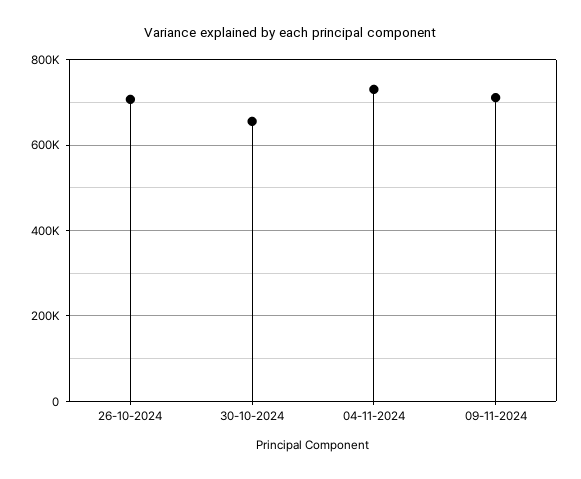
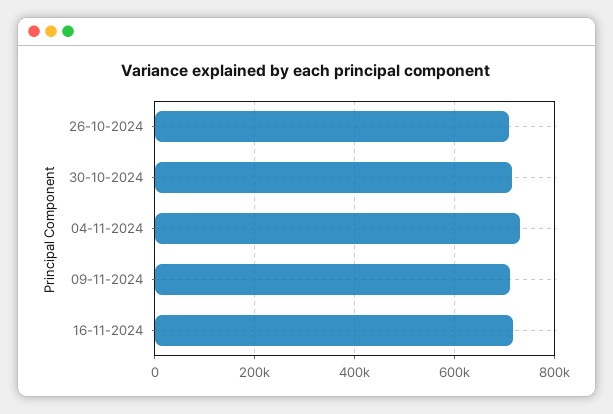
30-10-2024: 660000 -> 720000
16-11-2024: none -> 720000

